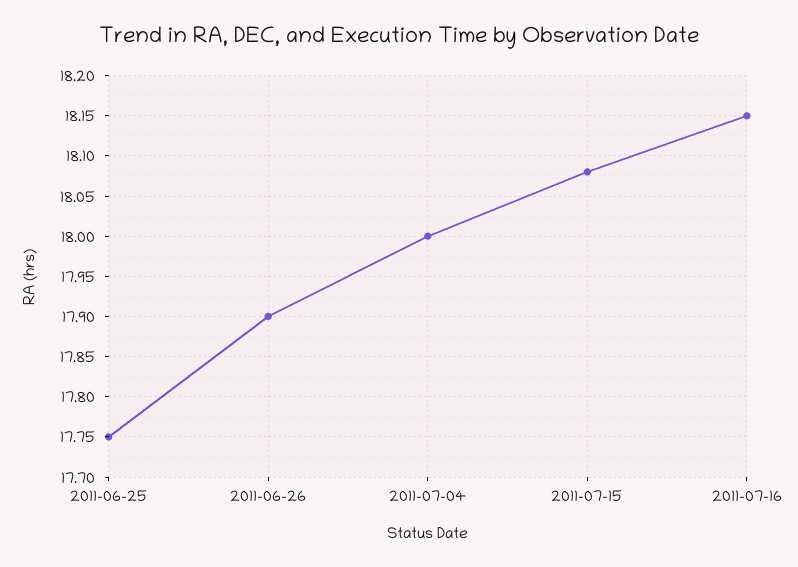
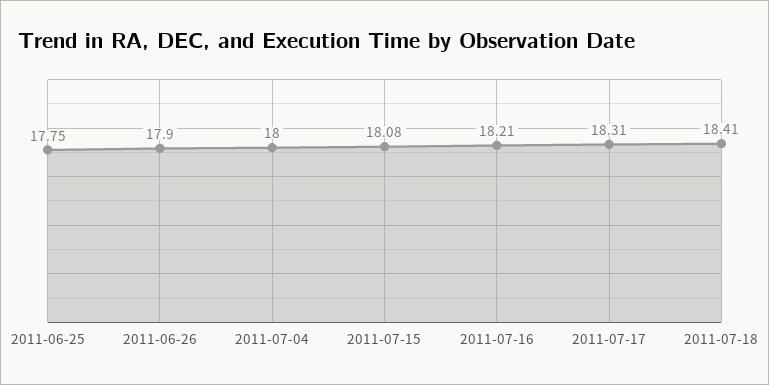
2011-07-16: 18.15 -> 18.21
2011-07-17: none -> 18.31
2011-07-18: none -> 18.41

